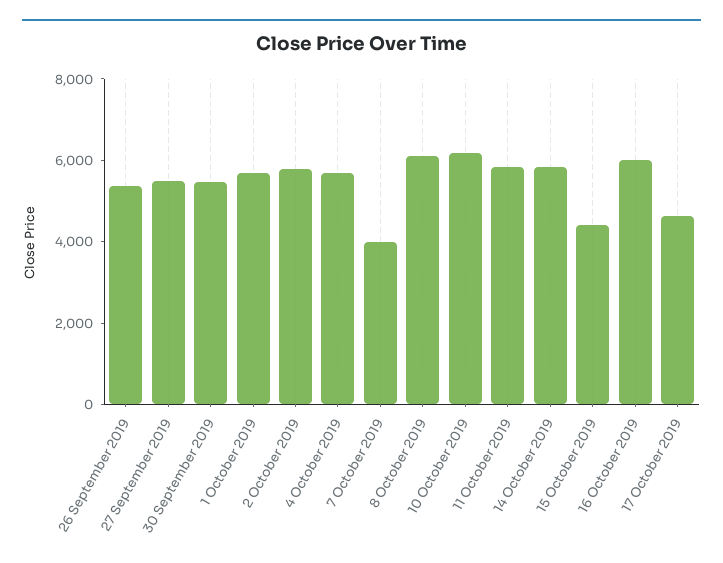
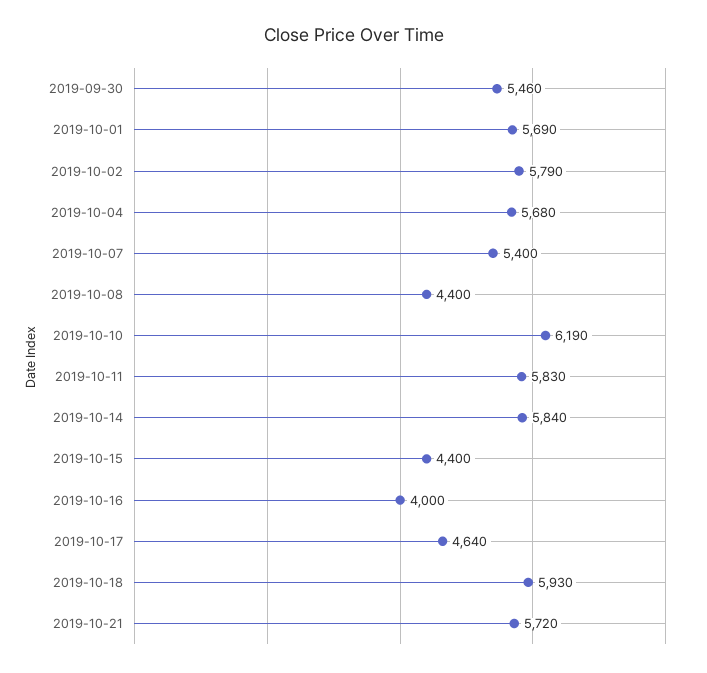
26 September 2019: 5500 -> none
27 September 2019: 5500 -> none
7 October 2019: 4000 -> 5400
8 October 2019: 6000 -> 4400
16 October 2019: 6000 -> 4000
2019-10-18: none -> 5930
2019-10-21: none -> 5720

